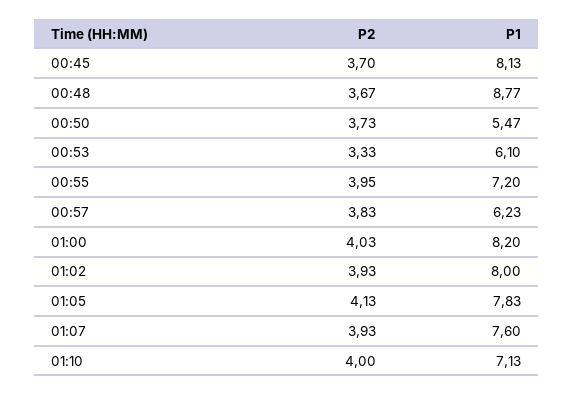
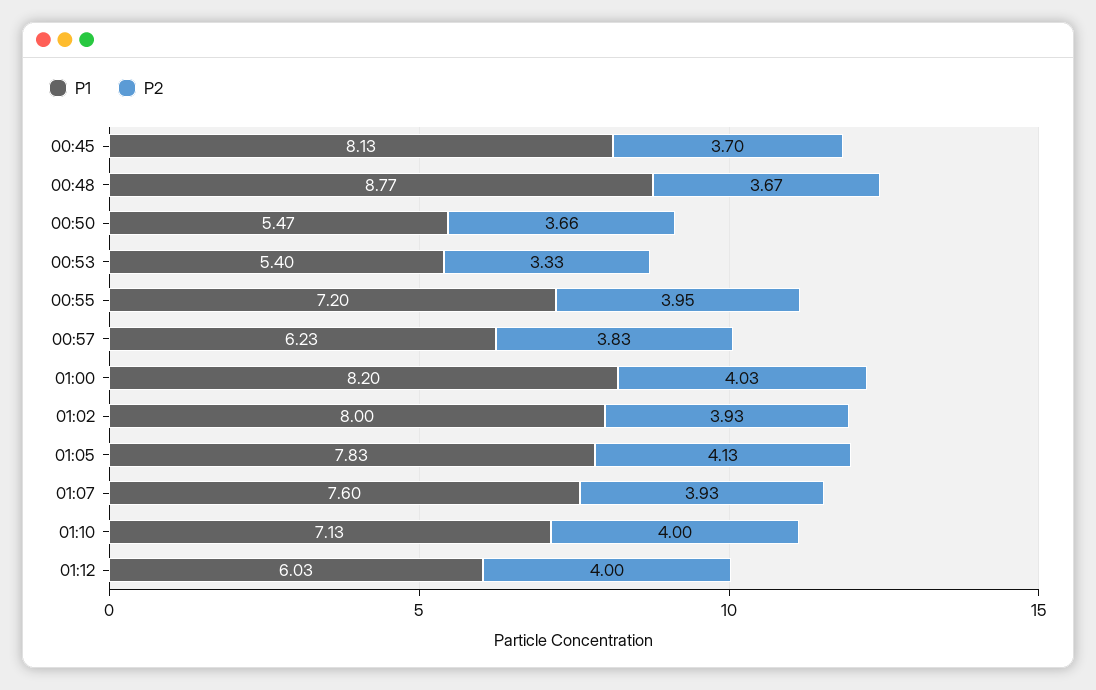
P2, 00:50: 3.73 -> 3.66
P1, 00:53: 6.1 -> 5.4
P1, 01:12: none -> 6.03
P2, 01:12: none -> 4

